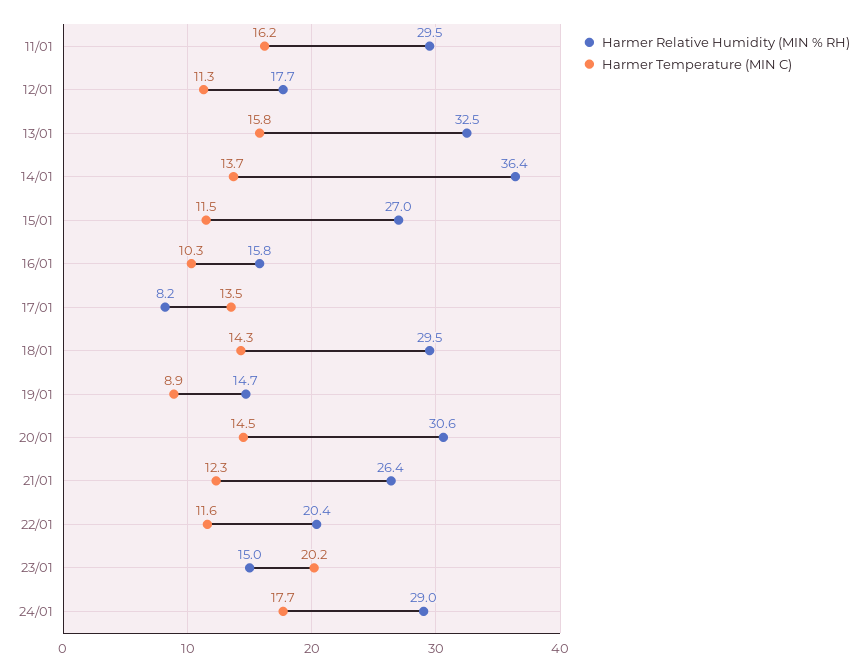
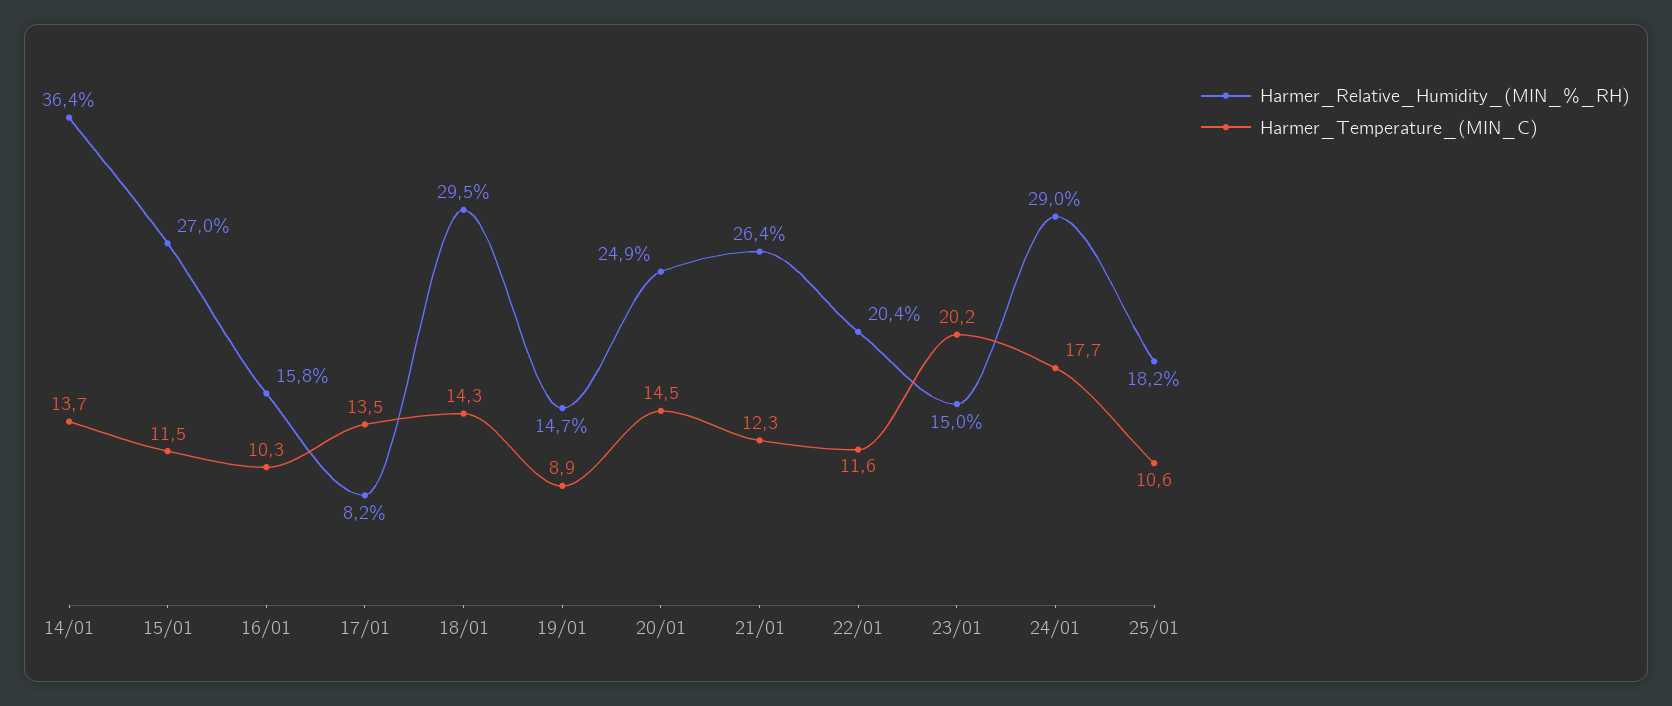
Harmer Relative Humidity (MIN % RH), 11/01: 29.5 -> none
Harmer Temperature (MIN C), 11/01: 16.2 -> none
Harmer Relative Humidity (MIN % RH), 12/01: 17.7 -> none
Harmer Temperature (MIN C), 12/01: 11.3 -> none
Harmer Relative Humidity (MIN % RH), 13/01: 32.5 -> none
Harmer Temperature (MIN C), 13/01: 15.8 -> none
Harmer Relative Humidity (MIN % RH), 20/01: 30.6 -> 24.9
Harmer Relative Humidity (MIN % RH), 25/01: none -> 18.2
Harmer Temperature (MIN C), 25/01: none -> 10.6

